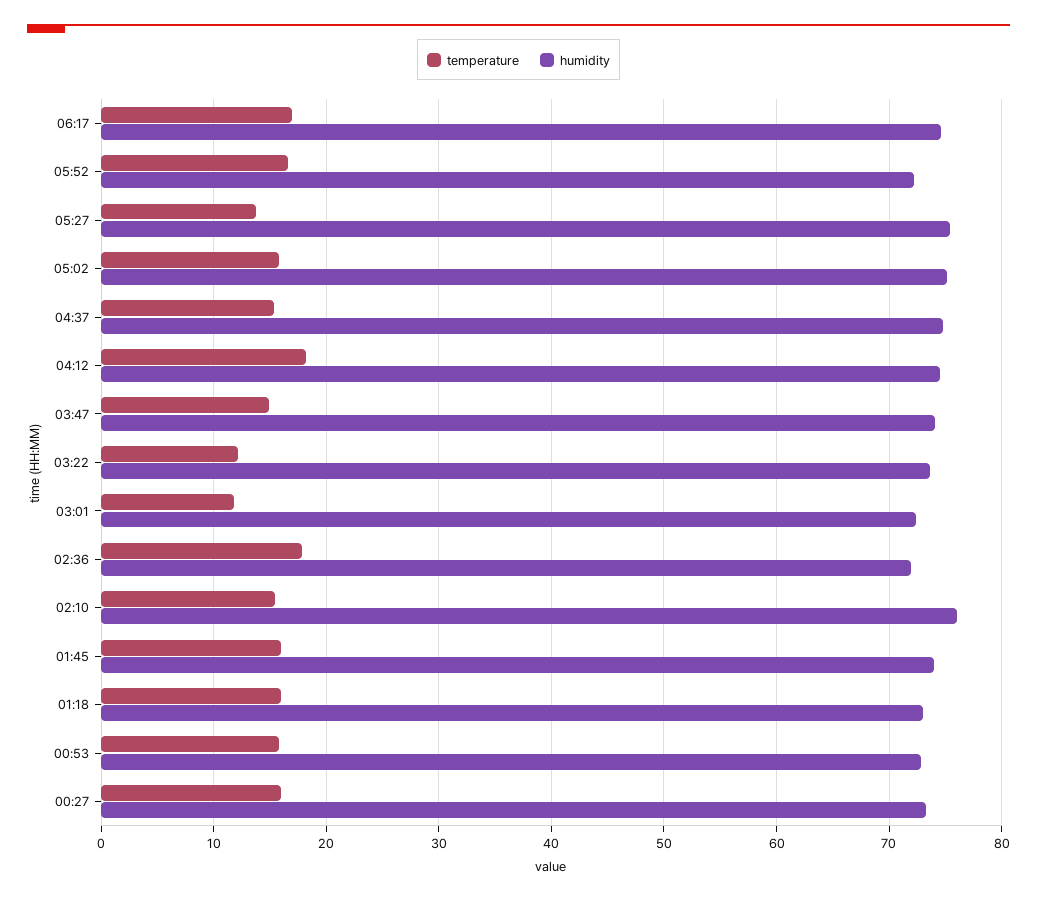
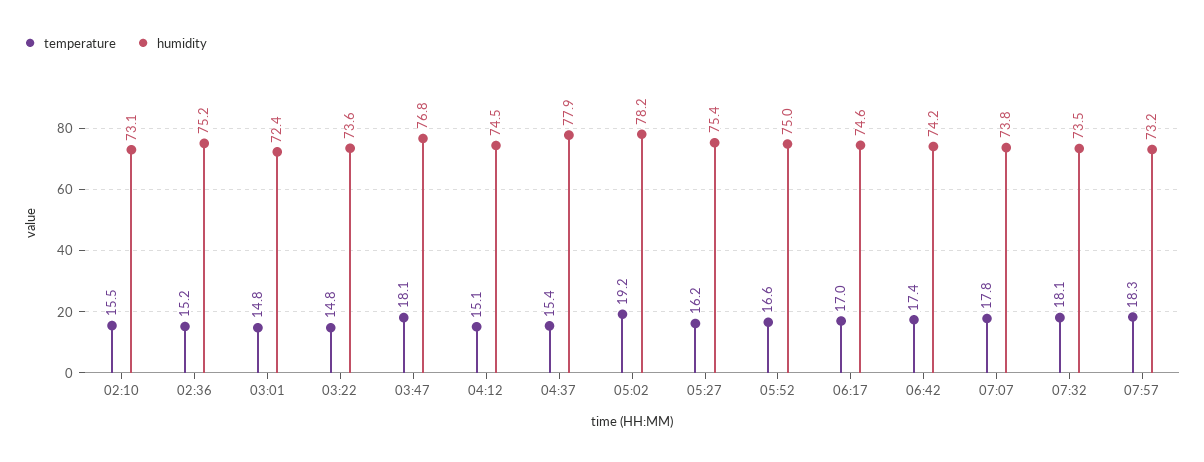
humidity, 05:52: 72 -> 75
temperature, 05:27: 14 -> 16.2
temperature, 05:02: 16 -> 19.2
humidity, 05:02: 75 -> 78.2
humidity, 04:37: 75 -> 77.9
temperature, 04:12: 18 -> 15.1
temperature, 03:47: 15 -> 18.1
humidity, 03:47: 74 -> 76.8
temperature, 03:22: 12 -> 14.8
temperature, 03:01: 12 -> 14.8
temperature, 02:36: 18 -> 15.2
humidity, 02:36: 72 -> 75.2
humidity, 02:10: 76 -> 73.1
temperature, 01:45: 16 -> none
humidity, 01:45: 74 -> none
temperature, 01:18: 16 -> none
humidity, 01:18: 73 -> none
temperature, 00:53: 16 -> none
humidity, 00:53: 73 -> none
temperature, 00:27: 16 -> none
humidity, 00:27: 73 -> none
temperature, 06:42: none -> 17.4
humidity, 06:42: none -> 74.2
temperature, 07:07: none -> 17.8
humidity, 07:07: none -> 73.8
temperature, 07:32: none -> 18.1
humidity, 07:32: none -> 73.5
temperature, 07:57: none -> 18.3
humidity, 07:57: none -> 73.2

